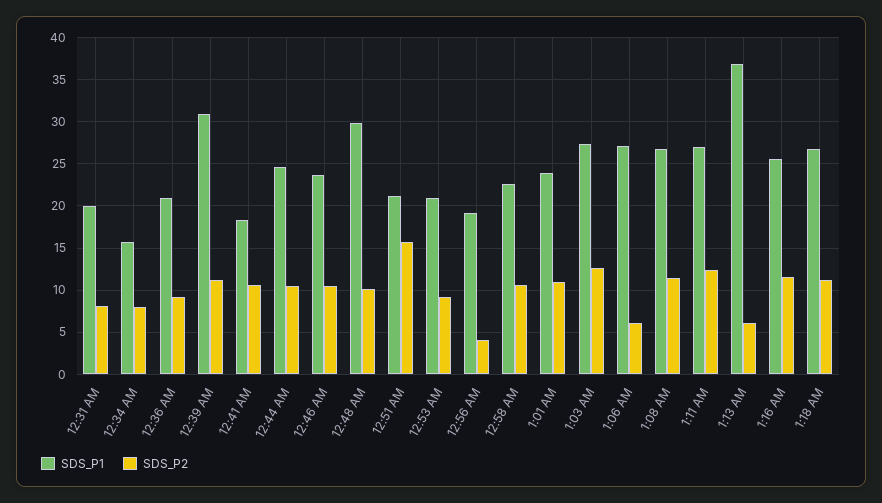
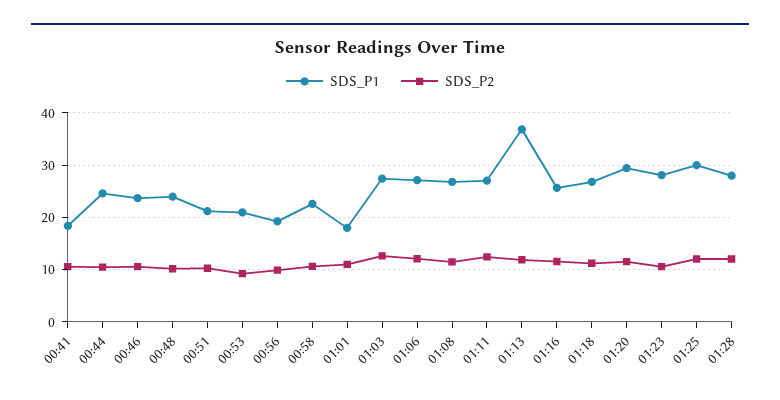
SDS_P1, 12:31 AM: 20 -> none
SDS_P2, 12:31 AM: 8 -> none
SDS_P1, 12:34 AM: 16 -> none
SDS_P2, 12:34 AM: 8 -> none
SDS_P1, 12:36 AM: 21 -> none
SDS_P2, 12:36 AM: 9 -> none
SDS_P1, 12:39 AM: 31 -> none
SDS_P2, 12:39 AM: 11 -> none
SDS_P1, 12:48 AM: 30 -> 24
SDS_P2, 12:51 AM: 16 -> 10
SDS_P2, 12:56 AM: 4 -> 10
SDS_P1, 1:01 AM: 24 -> 18
SDS_P2, 1:06 AM: 6 -> 12
SDS_P2, 1:13 AM: 6 -> 12
SDS_P1, 01:20: none -> 30
SDS_P2, 01:20: none -> 12
SDS_P1, 01:23: none -> 28
SDS_P2, 01:23: none -> 10
SDS_P1, 01:25: none -> 30
SDS_P2, 01:25: none -> 12
SDS_P1, 01:28: none -> 28
SDS_P2, 01:28: none -> 12

